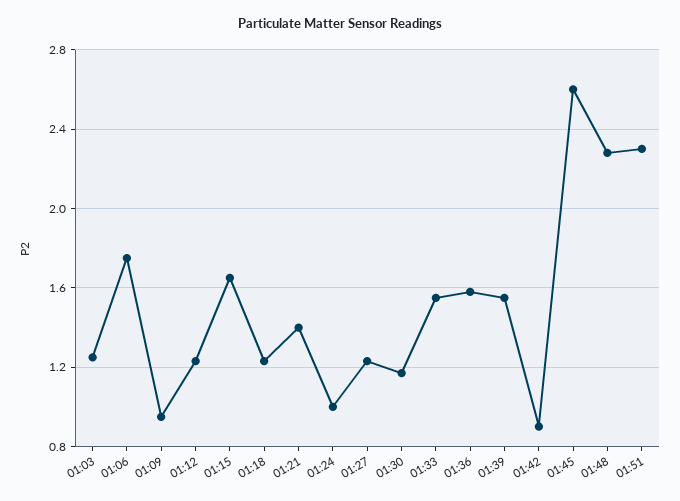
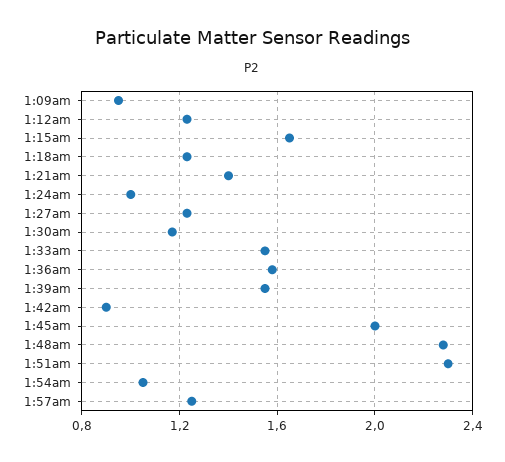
01:03: 1.25 -> none
01:06: 1.75 -> none
01:45: 2.6 -> 2
1:54am: none -> 1.05
1:57am: none -> 1.25

